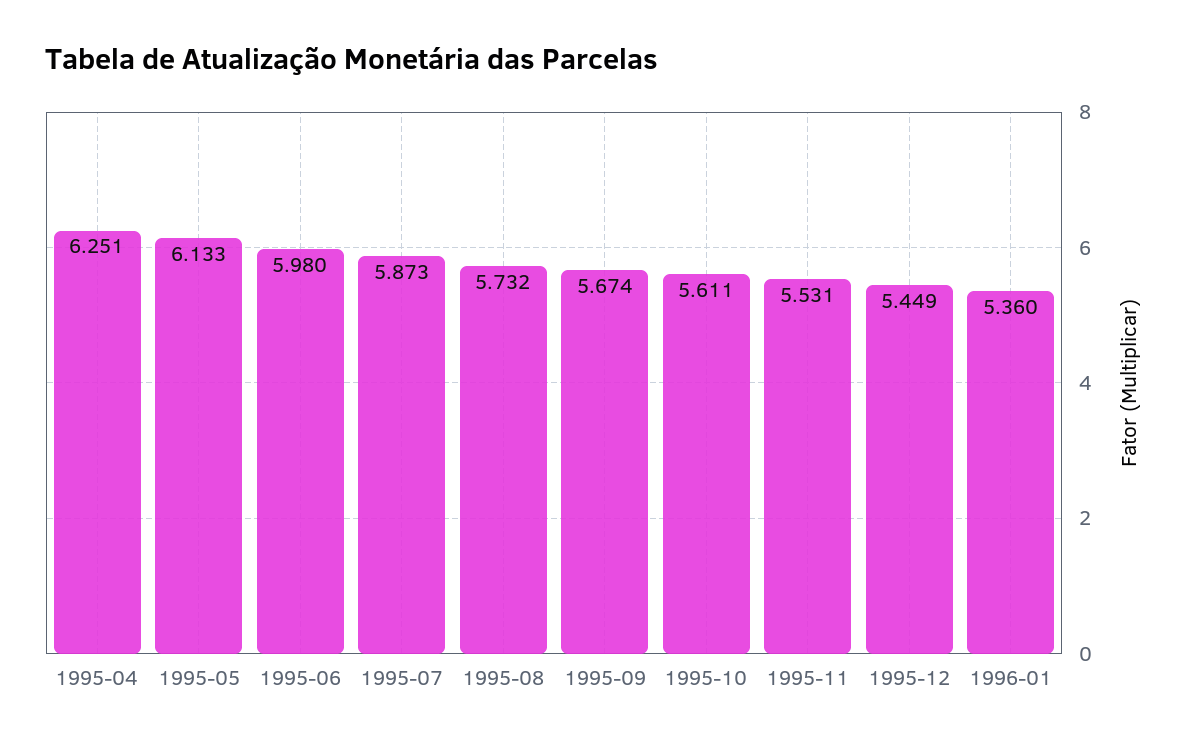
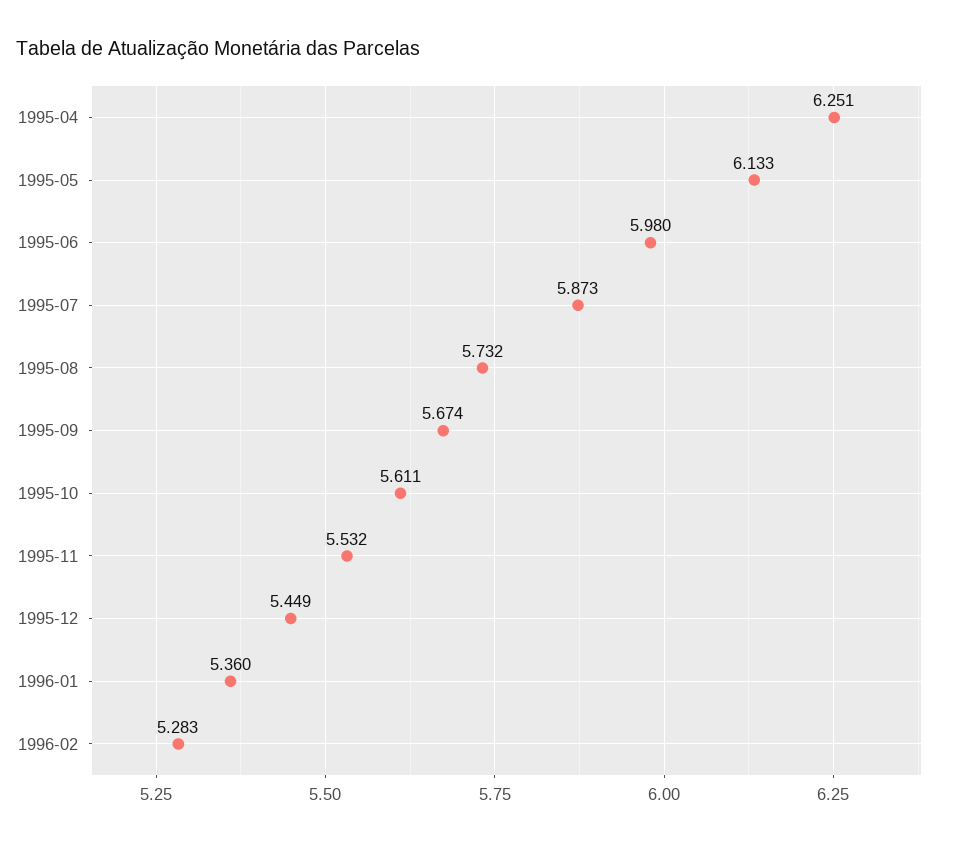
1995-11: 5.531 -> 5.532
1996-02: none -> 5.283

